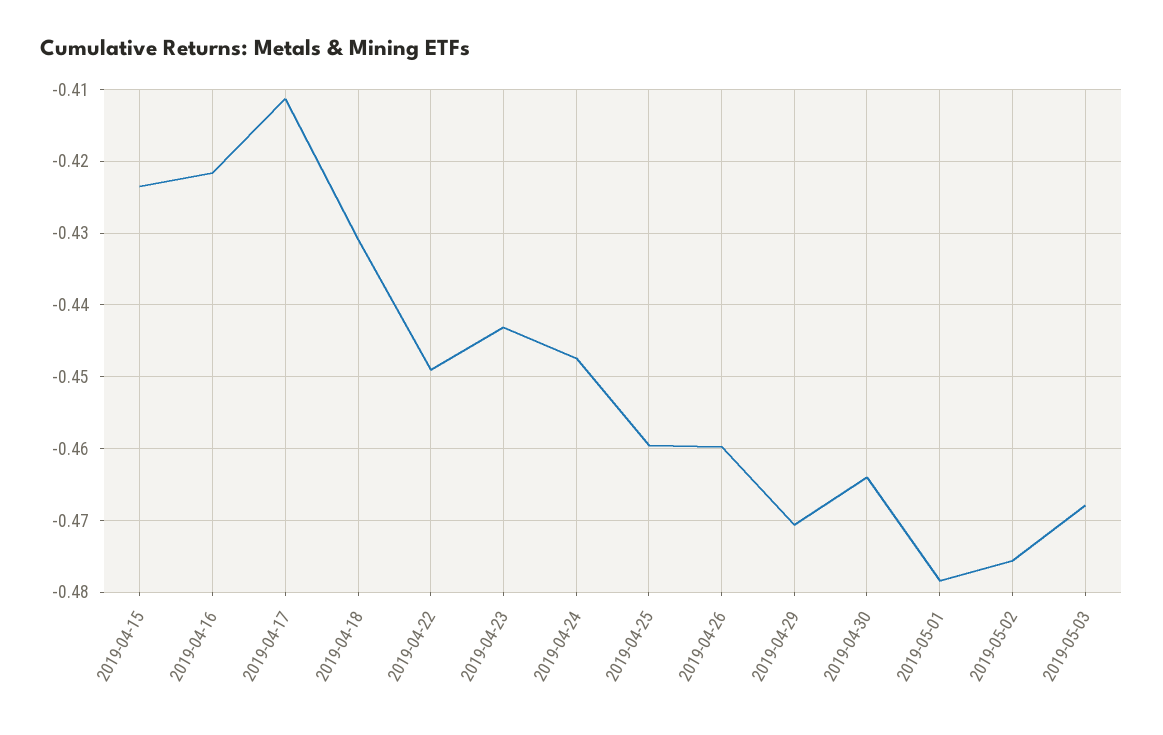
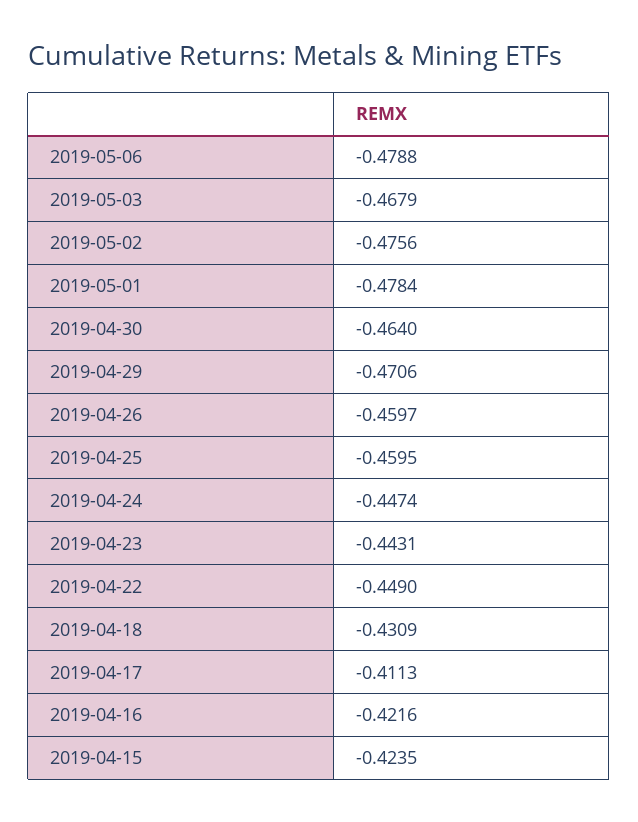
2019-05-06: none -> -0.4788

